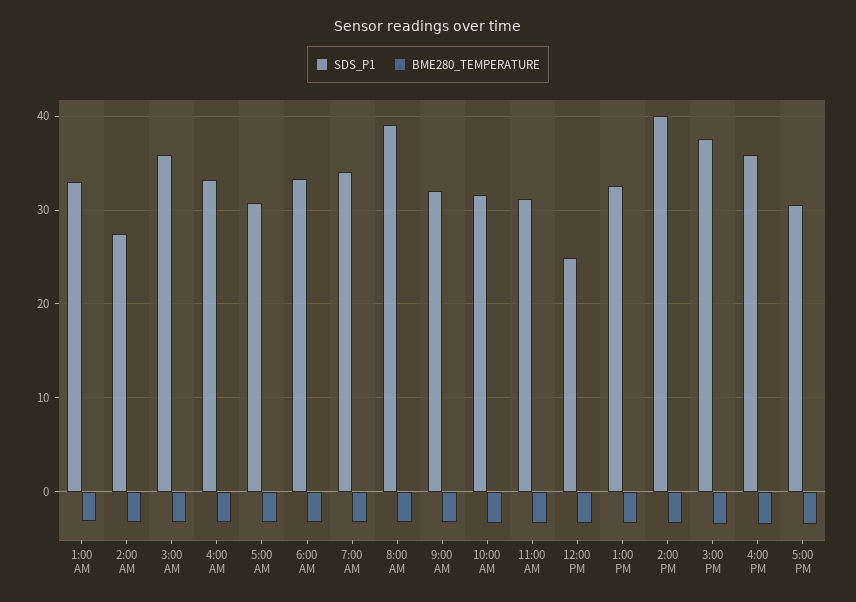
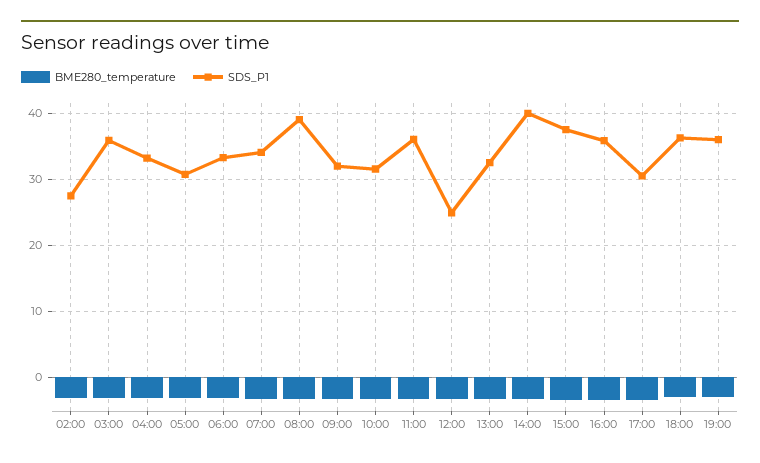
SDS_P1, 1:00 AM: 33 -> none
BME280_TEMPERATURE, 1:00 AM: -3 -> none
SDS_P1, 11:00 AM: 31 -> 36
BME280_TEMPERATURE, 18:00: none -> -3
SDS_P1, 18:00: none -> 36
BME280_TEMPERATURE, 19:00: none -> -3
SDS_P1, 19:00: none -> 36

